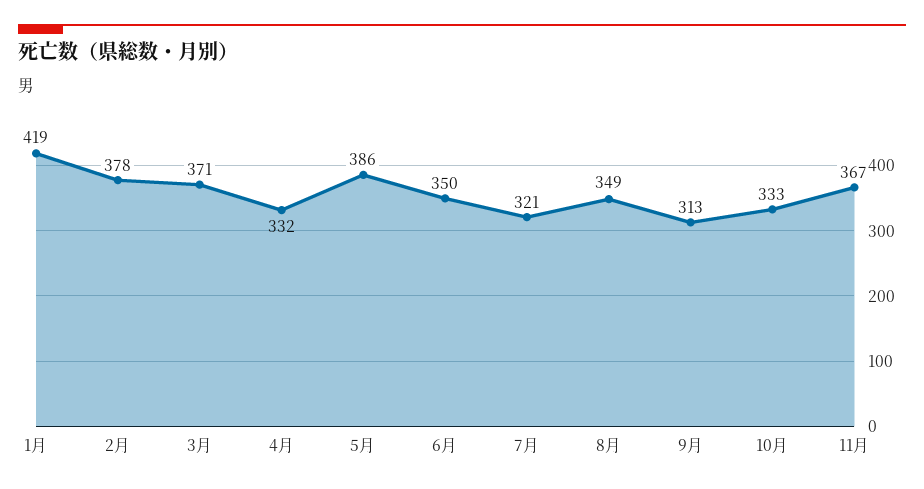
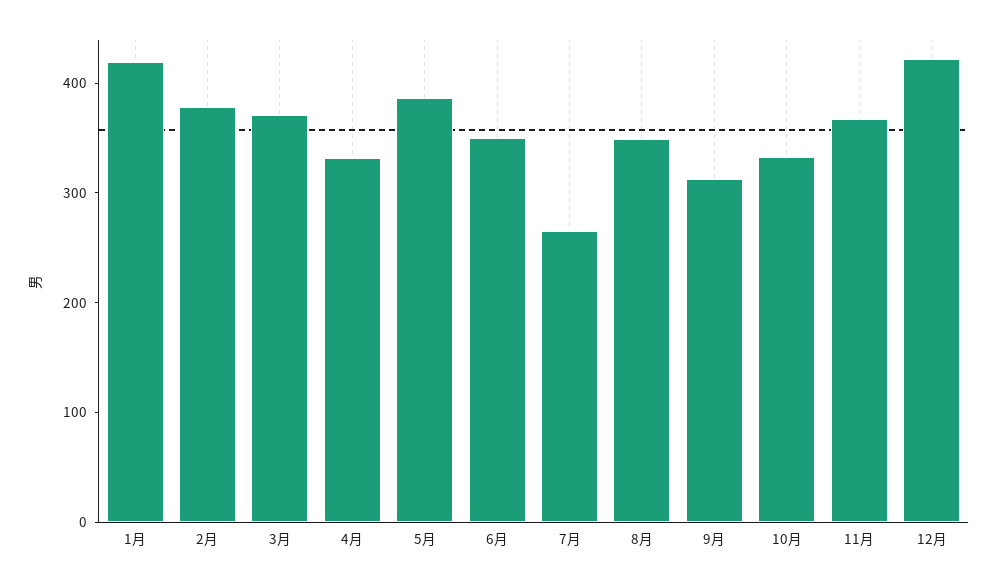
7月: 321 -> 260
12月: none -> 420

